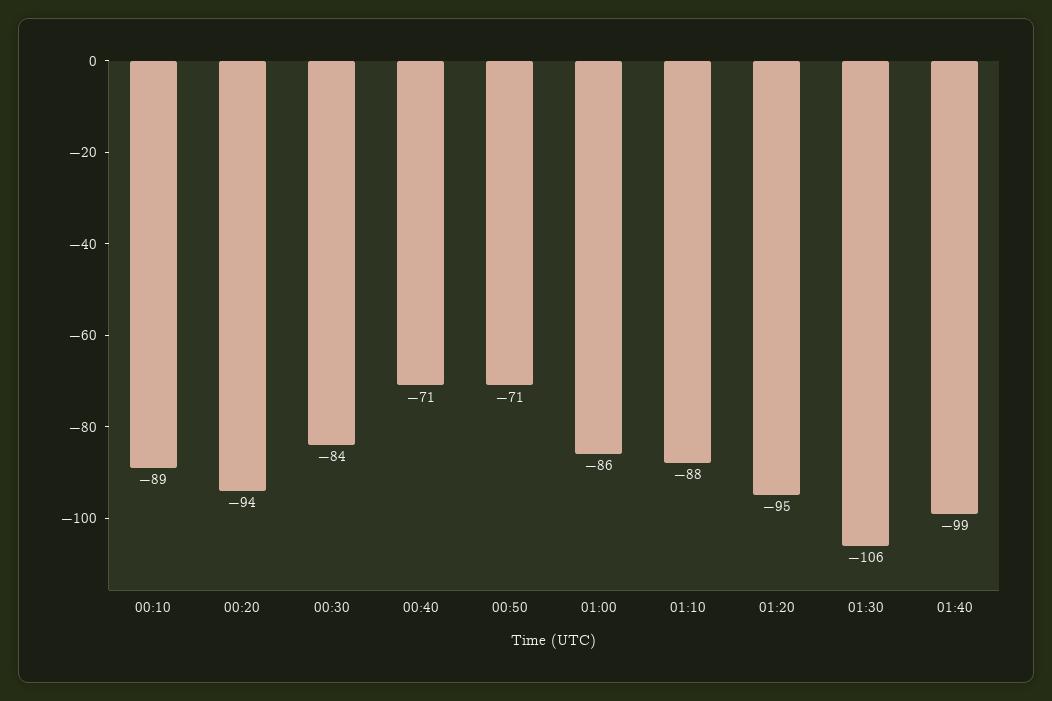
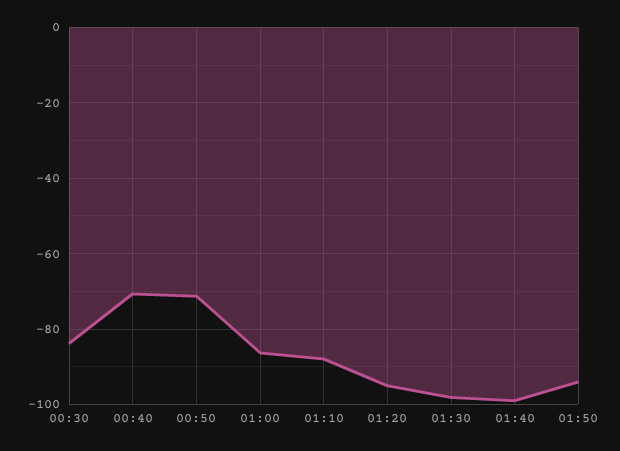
00:10: -89 -> none
00:20: -94 -> none
01:30: -106 -> -98
01:50: none -> -94

